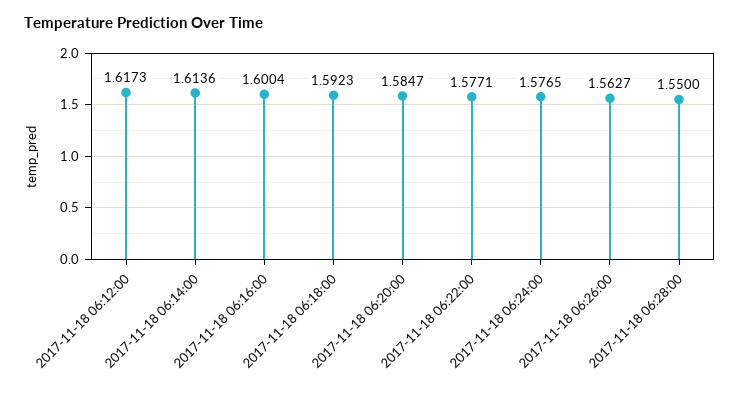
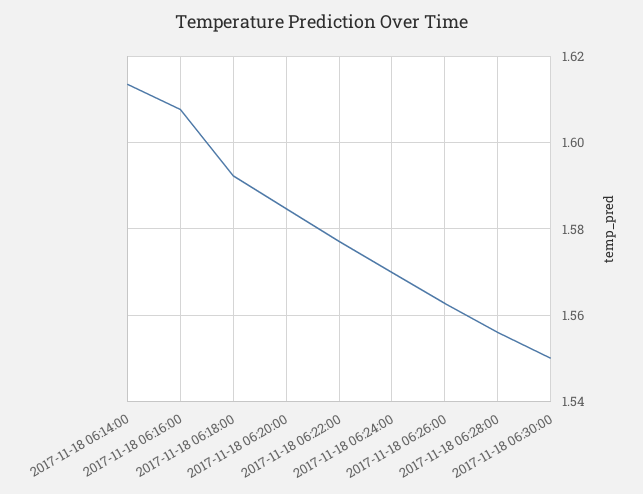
2017-11-18 06:12:00: 1.6173 -> none
2017-11-18 06:16:00: 1.6004 -> 1.608
2017-11-18 06:24:00: 1.5765 -> 1.57
2017-11-18 06:28:00: 1.55 -> 1.556
2017-11-18 06:30:00: none -> 1.55

